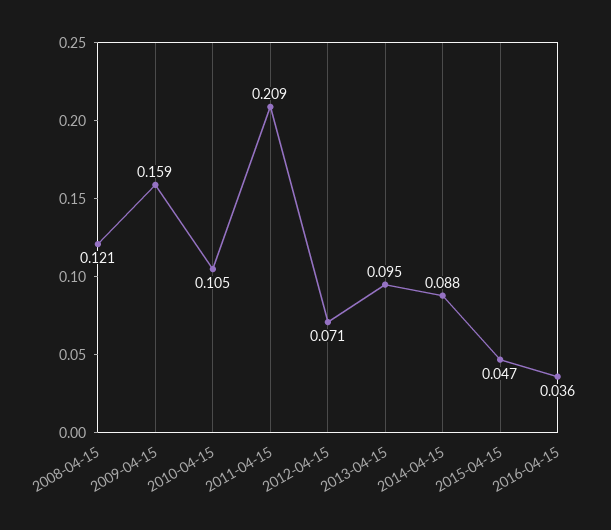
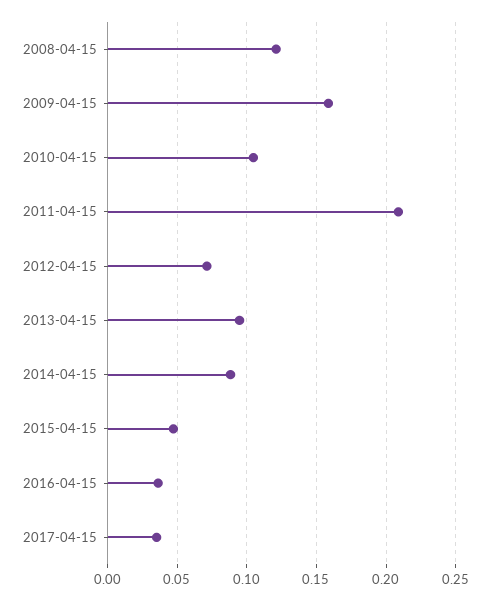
2017-04-15: none -> 0.035

